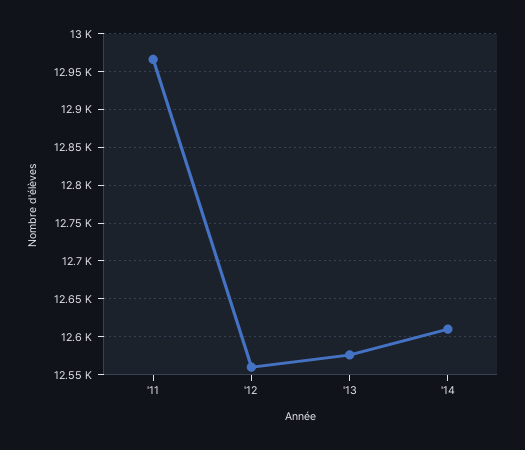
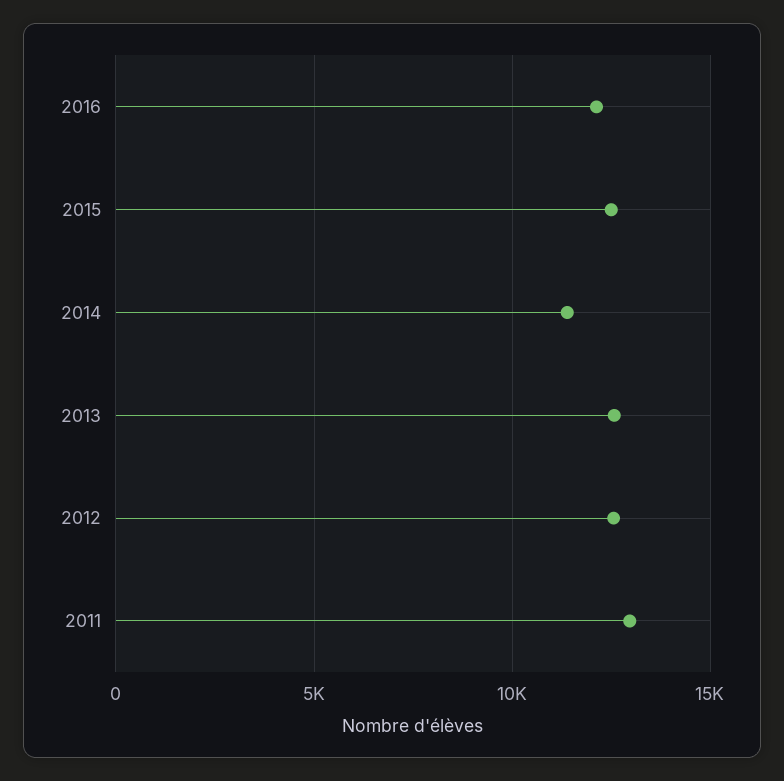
'14: 12610 -> 11500
2016: none -> 12000
2015: none -> 12500

